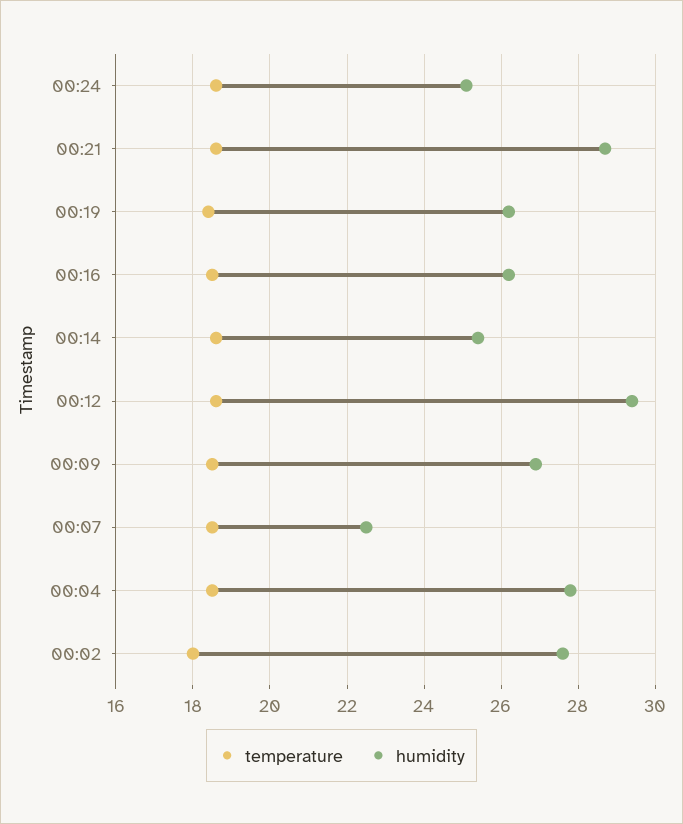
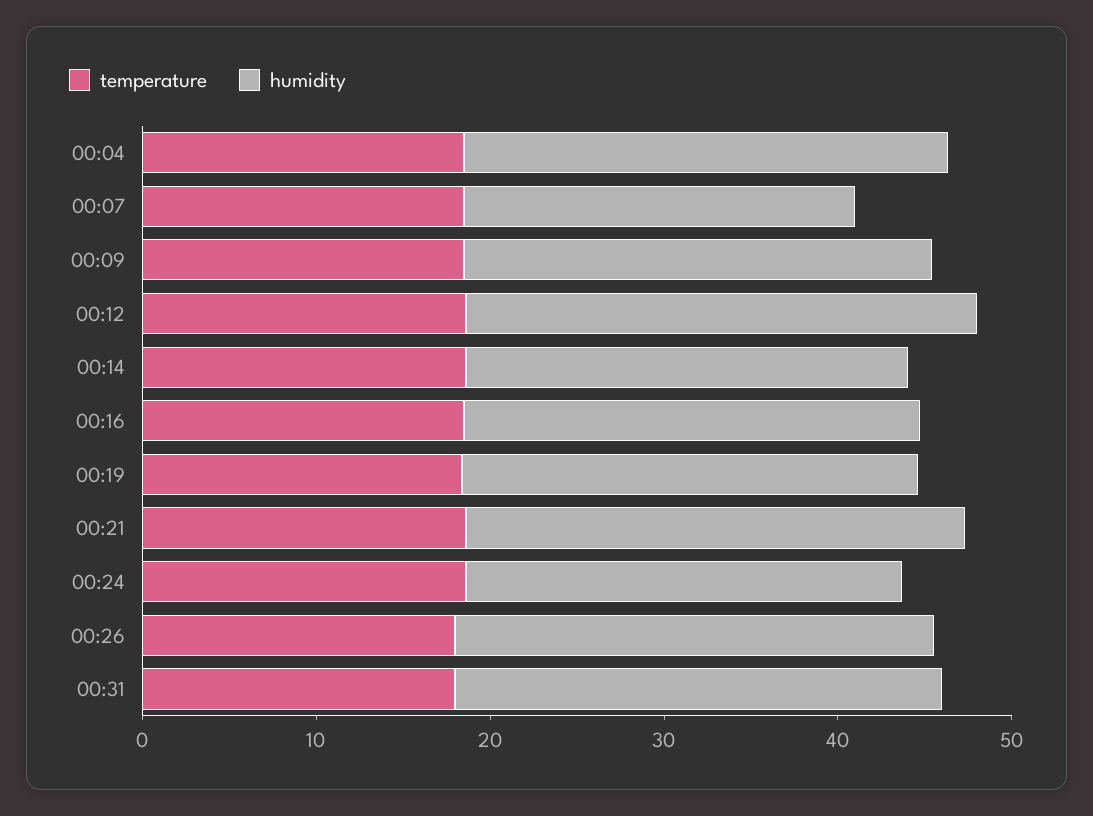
temperature, 00:02: 18 -> none
humidity, 00:02: 27.5 -> none
temperature, 00:26: none -> 18
humidity, 00:26: none -> 28
temperature, 00:31: none -> 18
humidity, 00:31: none -> 28

